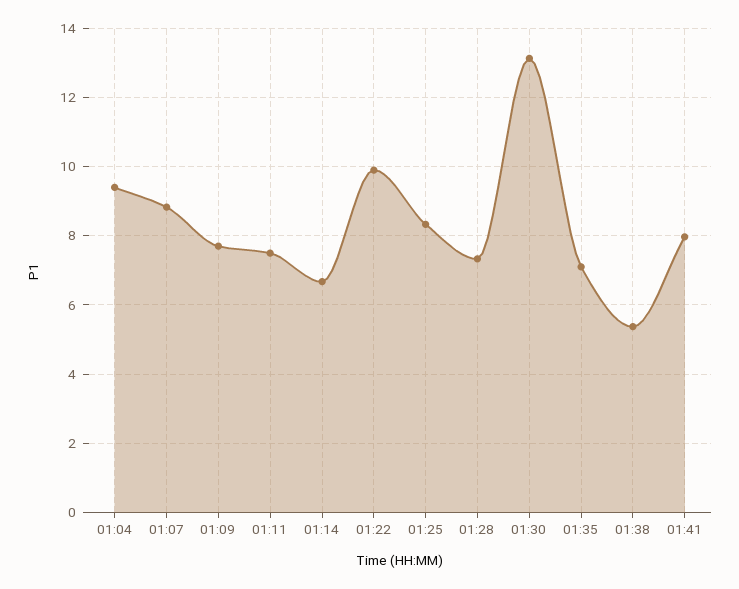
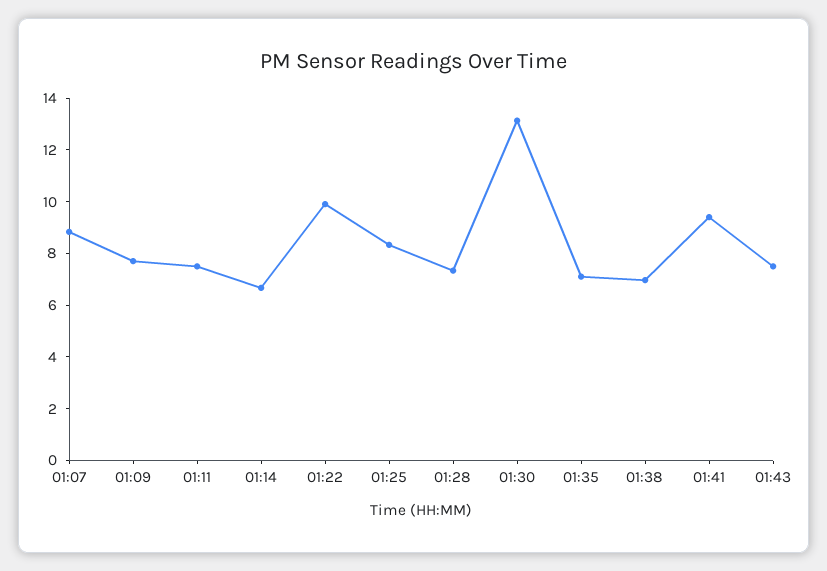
01:04: 9.4 -> none
01:38: 5.4 -> 7
01:41: 8 -> 9.5
01:43: none -> 7.5

